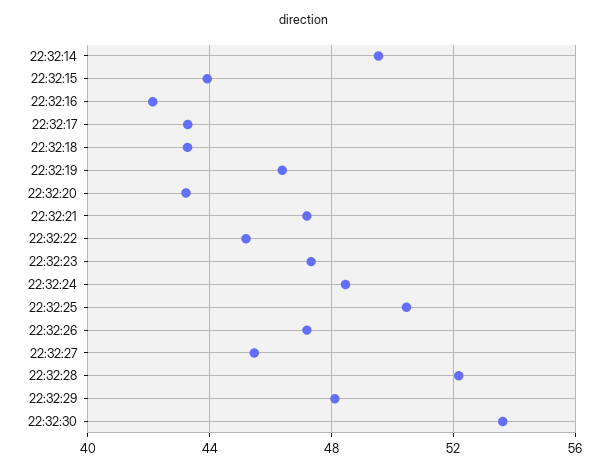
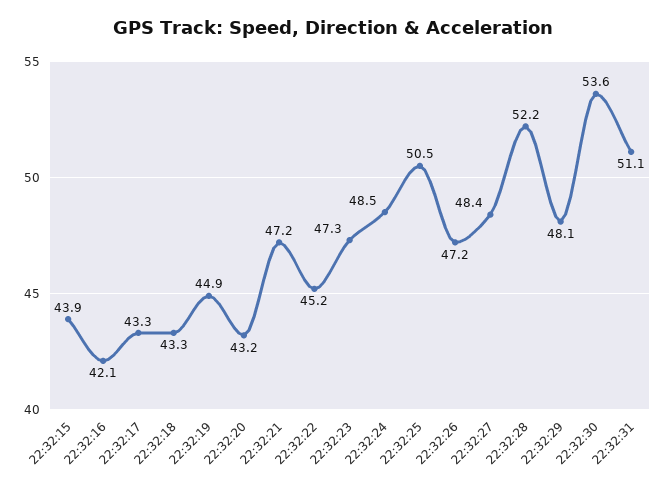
22:32:14: 49.5 -> none
22:32:19: 46.5 -> 44.9
22:32:27: 45.5 -> 48.4
22:32:31: none -> 51.1

